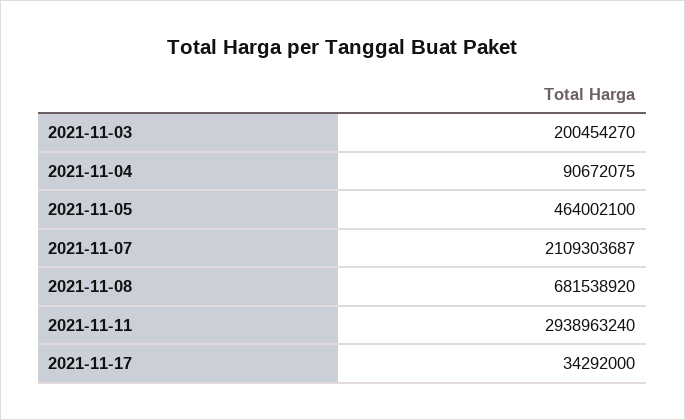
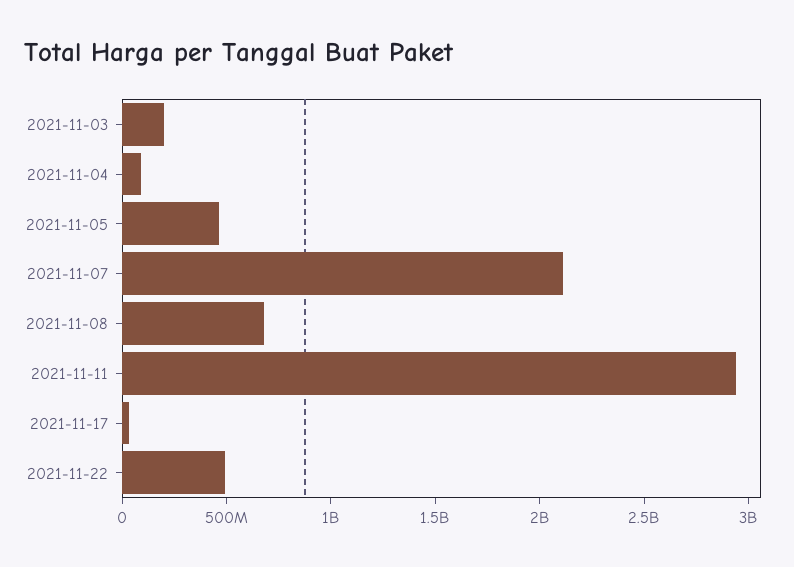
2021-11-22: none -> 500000000

